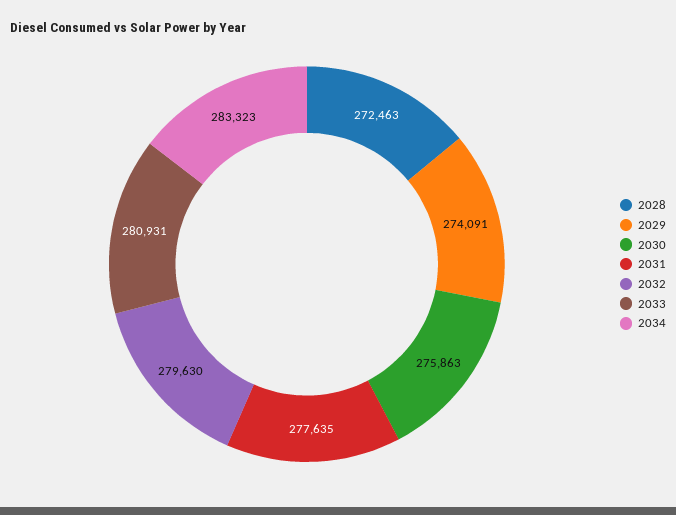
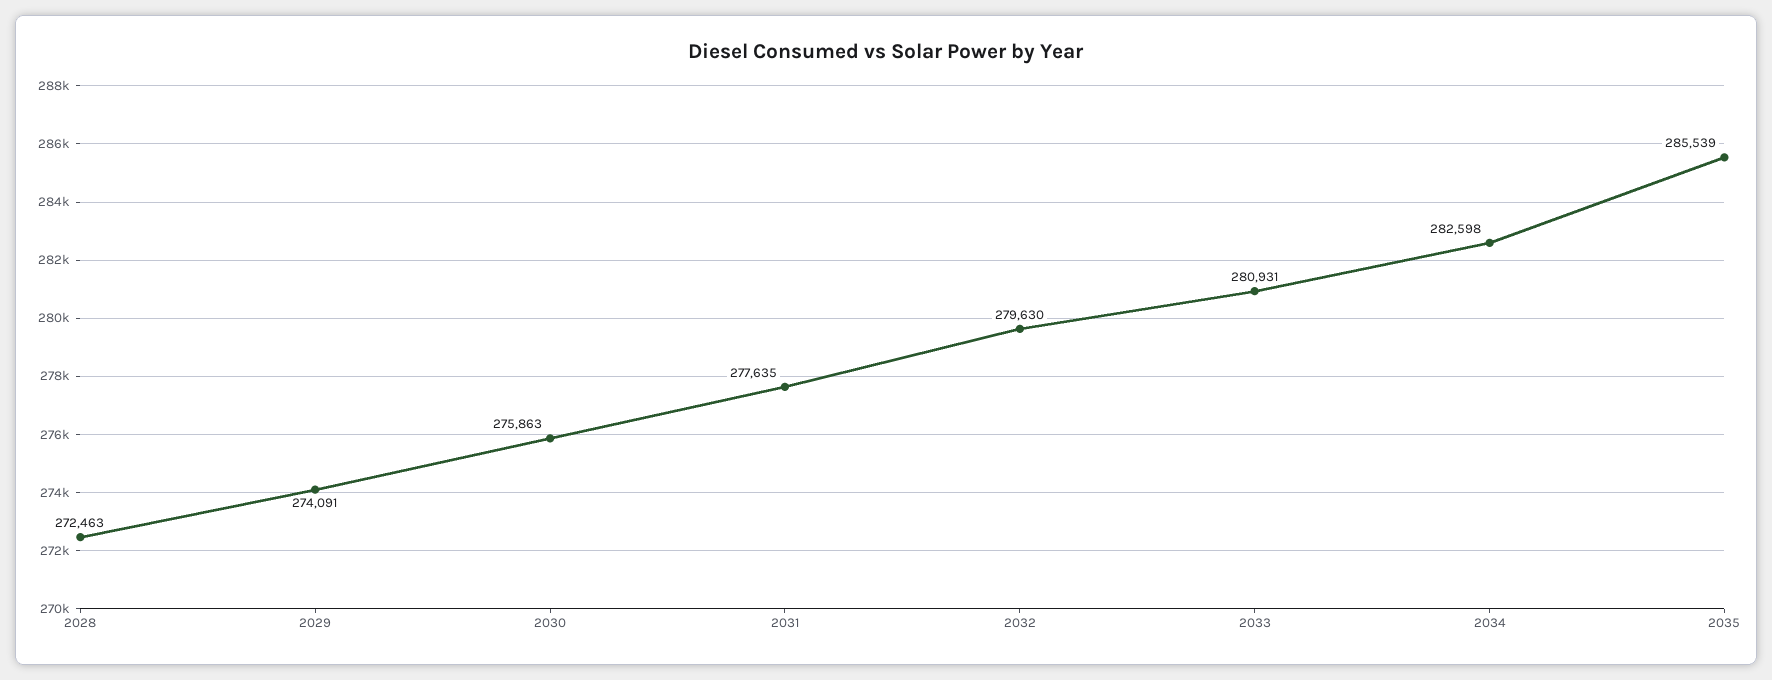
2034: 283323 -> 282598
2035: none -> 285539

